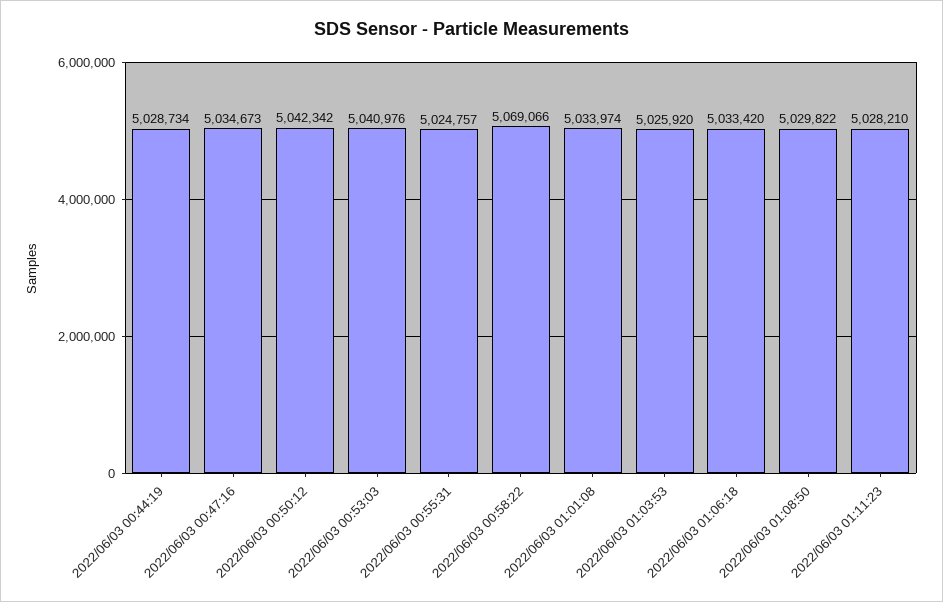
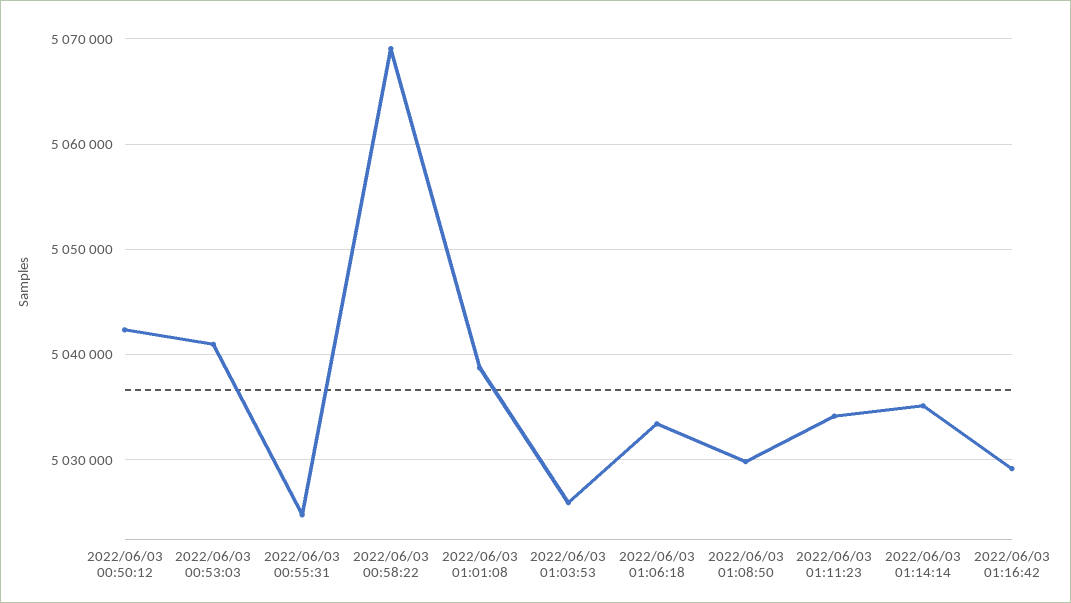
2022/06/03 00:44:19: 5028734 -> none
2022/06/03 00:47:16: 5034673 -> none
2022/06/03 01:01:08: 5033974 -> 5039000
2022/06/03 01:11:23: 5028210 -> 5034000
2022/06/03 01:14:14: none -> 5035000
2022/06/03 01:16:42: none -> 5029000

